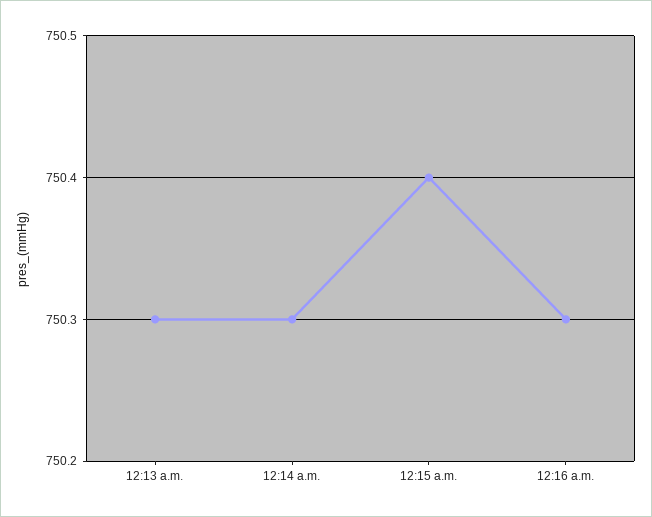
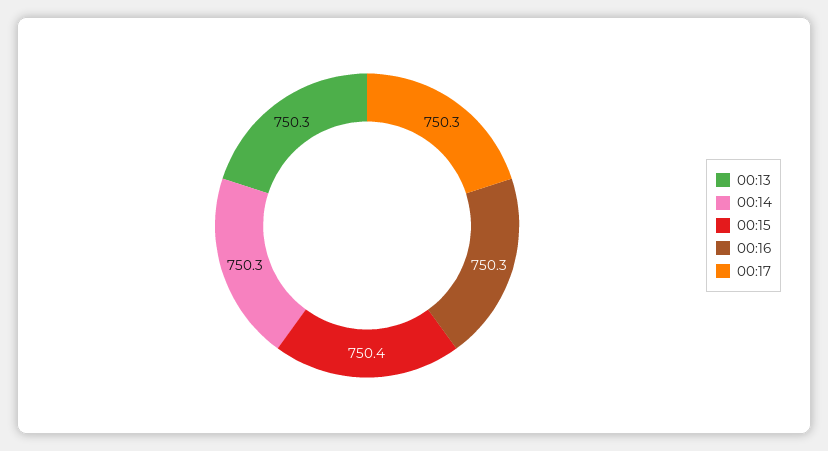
00:17: none -> 750.3

